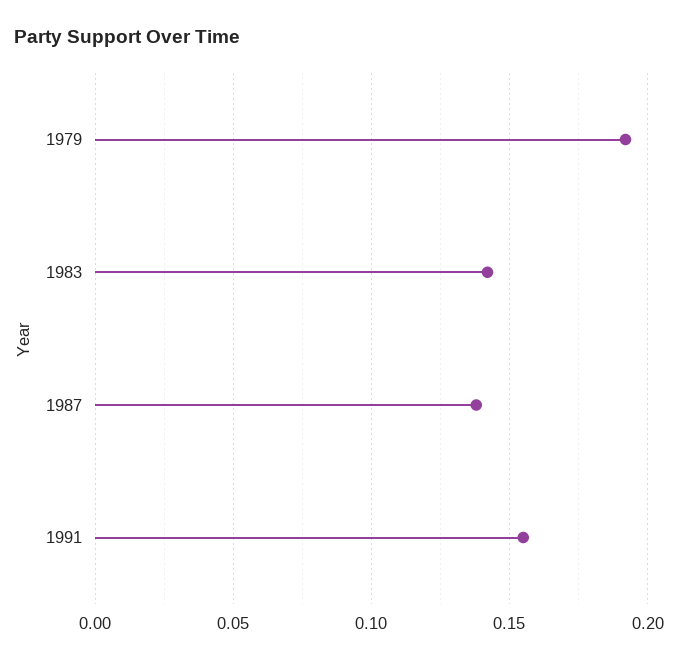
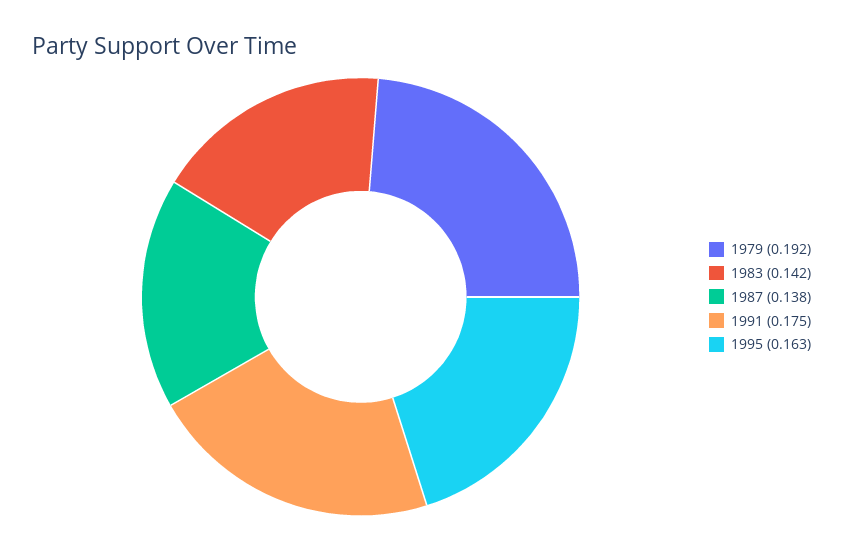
1991: 0.155 -> 0.175
1995: none -> 0.163

